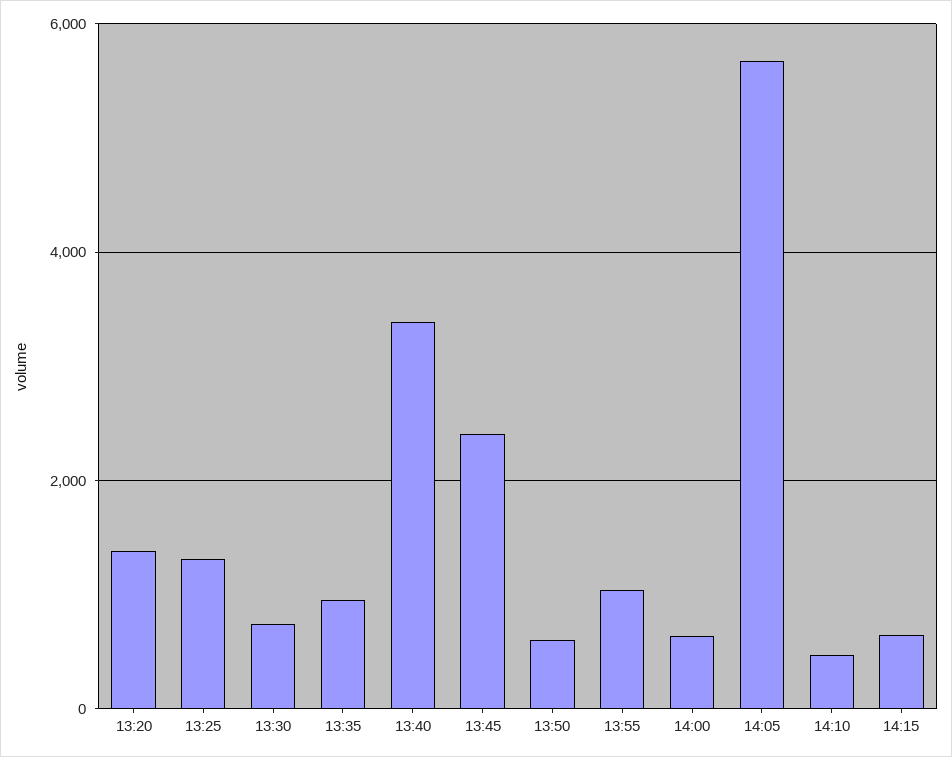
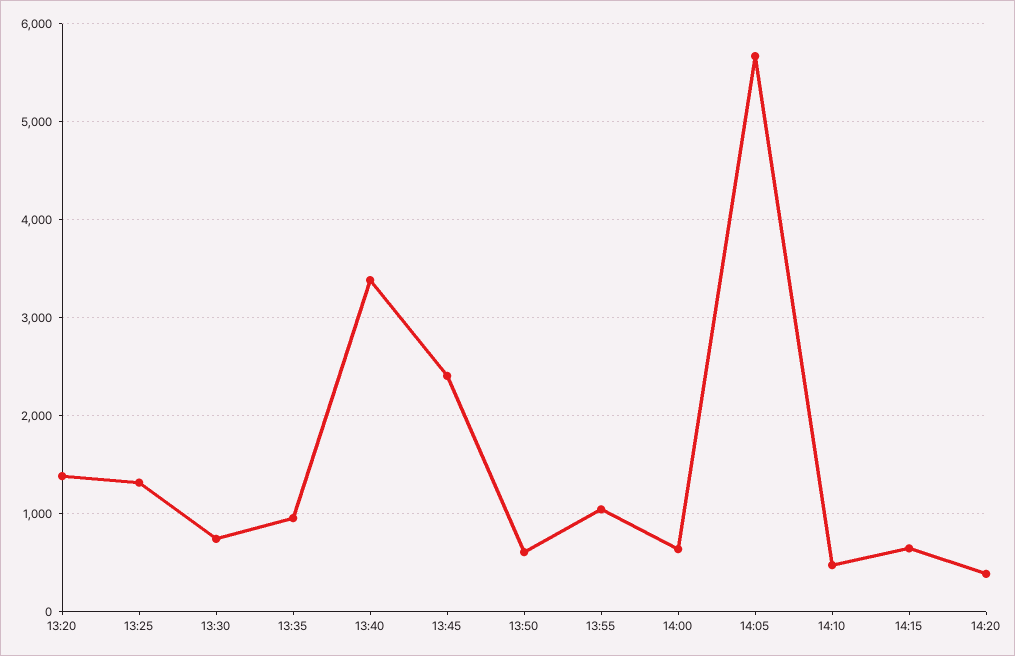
14:20: none -> 400

